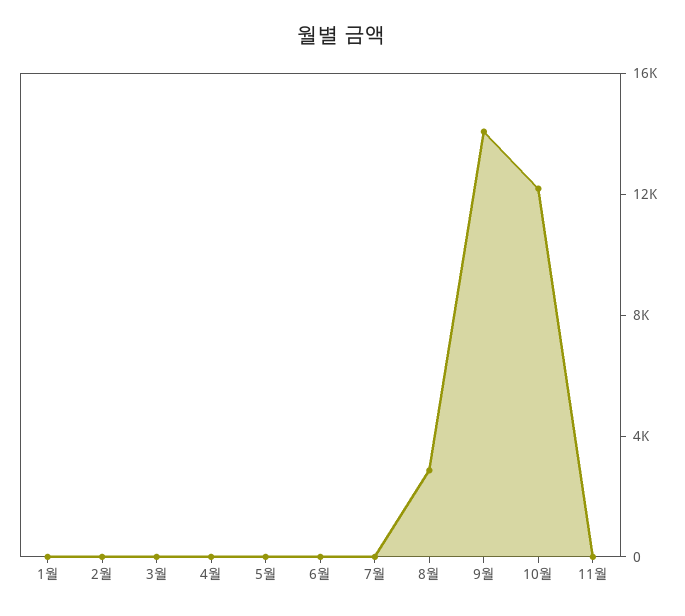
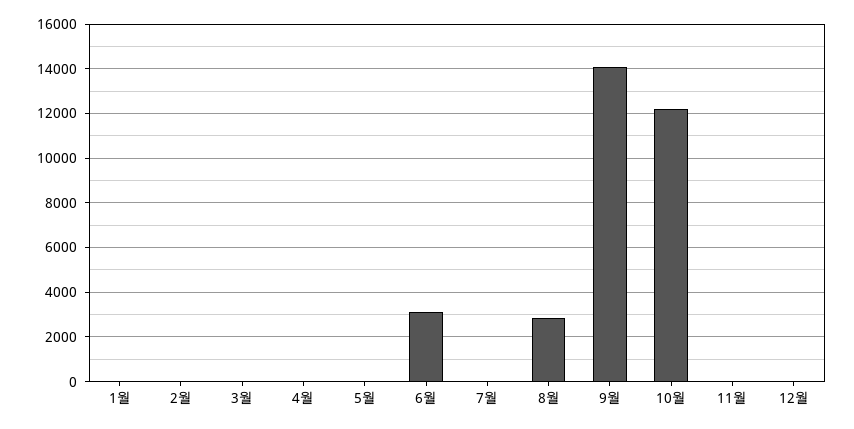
6월: 0 -> 3000
12월: none -> 0

